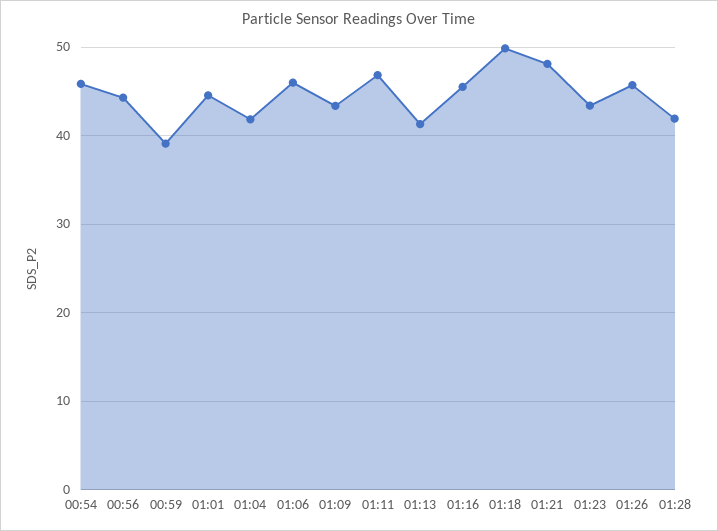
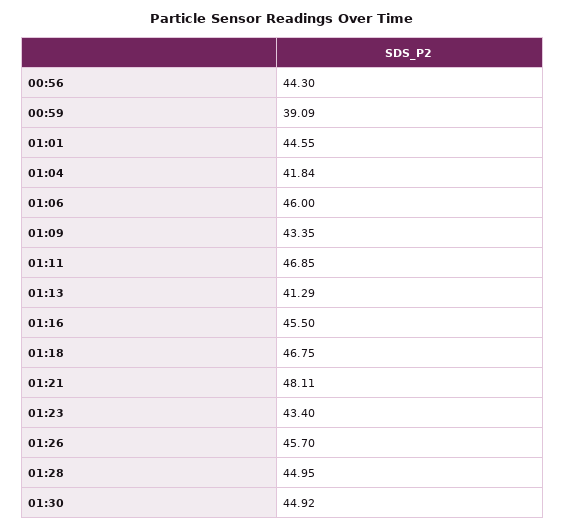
00:54: 46 -> none
01:18: 50 -> 46.75
01:28: 42 -> 44.95
01:30: none -> 44.92

